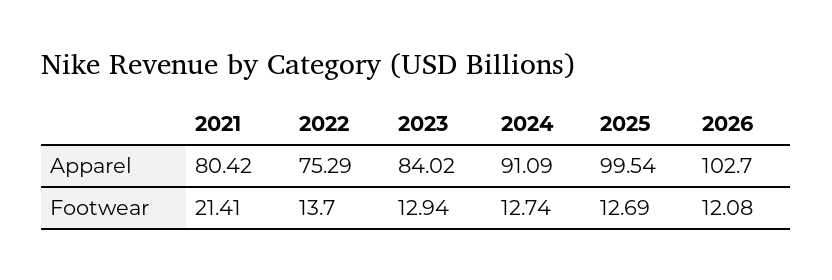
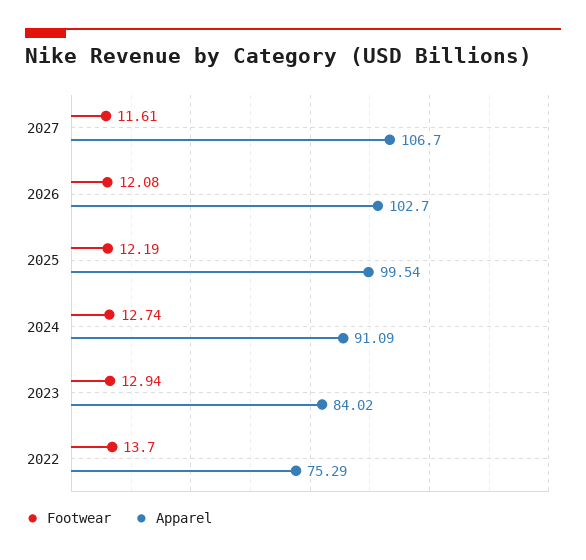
Apparel, 2021: 80.42 -> none
Footwear, 2021: 21.41 -> none
Footwear, 2025: 12.69 -> 12.19
Footwear, 2027: none -> 11.61
Apparel, 2027: none -> 106.7

